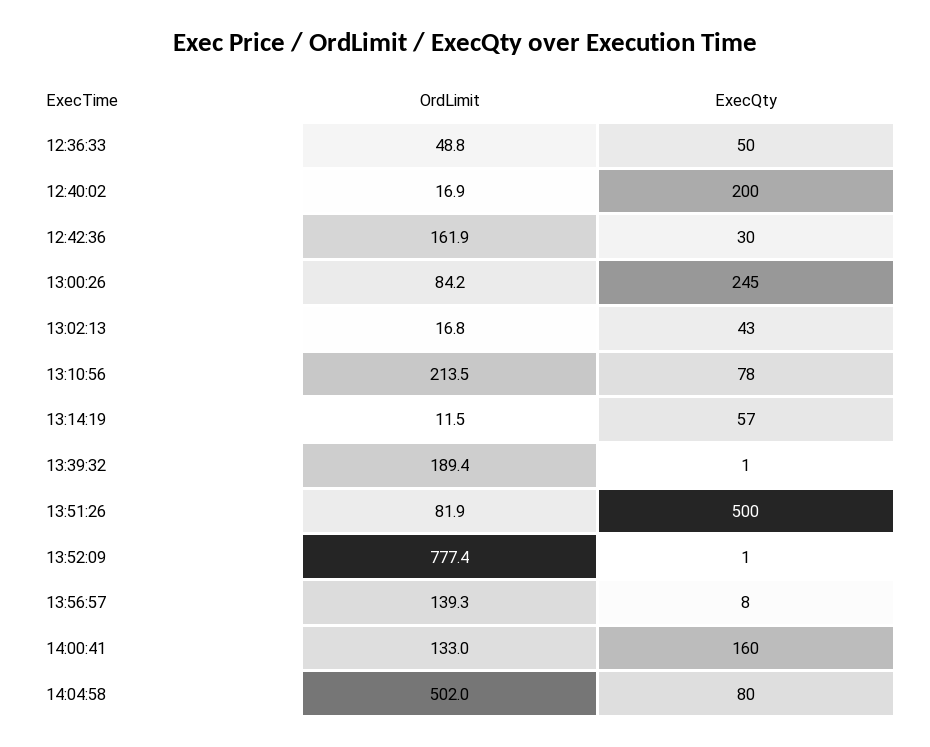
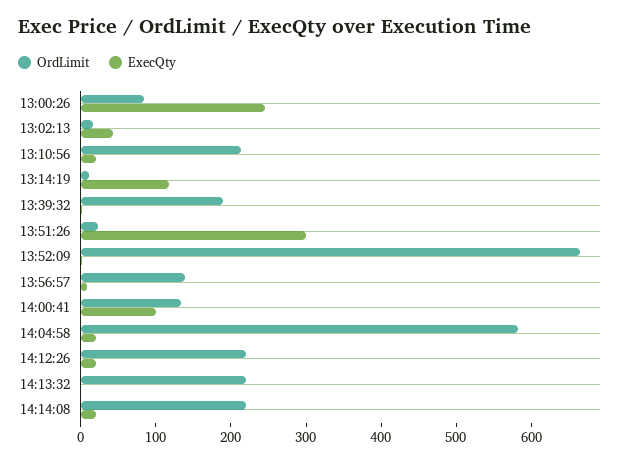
OrdLimit, 12:36:33: 48.8 -> none
ExecQty, 12:36:33: 50 -> none
OrdLimit, 12:40:02: 16.9 -> none
ExecQty, 12:40:02: 200 -> none
OrdLimit, 12:42:36: 161.9 -> none
ExecQty, 12:42:36: 30 -> none
ExecQty, 13:10:56: 78 -> 20
ExecQty, 13:14:19: 57 -> 120
OrdLimit, 13:51:26: 81.9 -> 20
ExecQty, 13:51:26: 500 -> 300
OrdLimit, 13:52:09: 777.4 -> 660
ExecQty, 14:00:41: 160 -> 100
OrdLimit, 14:04:58: 502 -> 580
ExecQty, 14:04:58: 80 -> 20
OrdLimit, 14:12:26: none -> 220
ExecQty, 14:12:26: none -> 20
OrdLimit, 14:13:32: none -> 220
ExecQty, 14:13:32: none -> 0
OrdLimit, 14:14:08: none -> 220
ExecQty, 14:14:08: none -> 20

